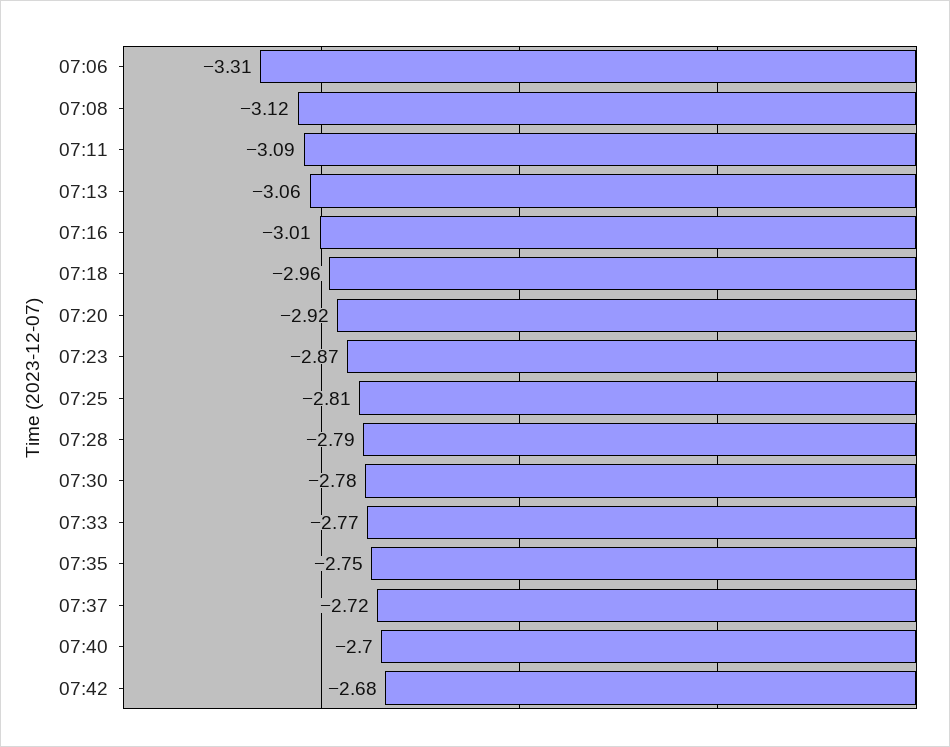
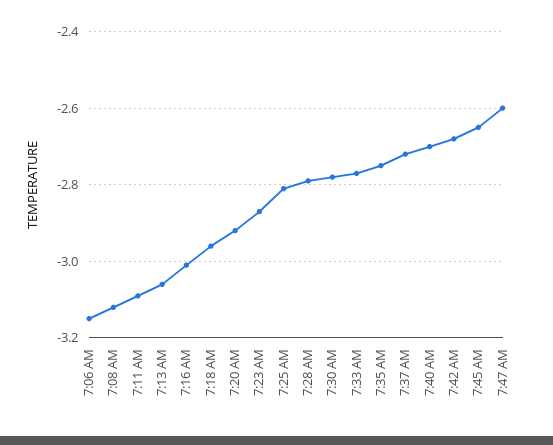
07:06: -3.31 -> -3.15
7:45 AM: none -> -2.65
7:47 AM: none -> -2.6

